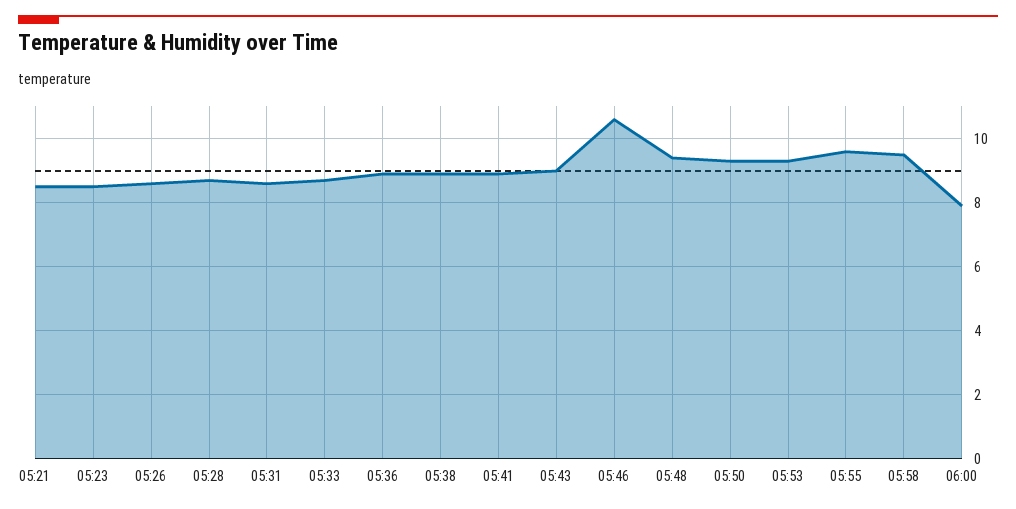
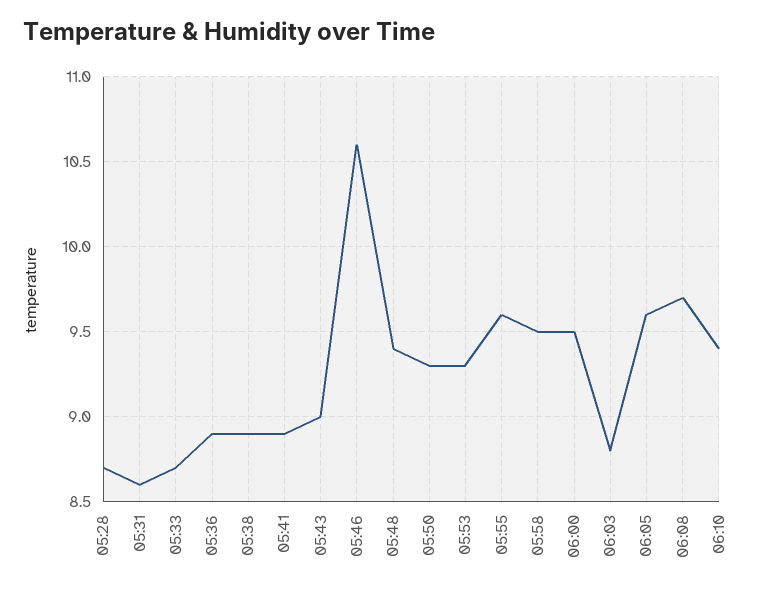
05:21: 8.5 -> none
05:23: 8.5 -> none
05:26: 8.5 -> none
06:00: 8 -> 9.5
06:03: none -> 8.8
06:05: none -> 9.6
06:08: none -> 9.7
06:10: none -> 9.4

